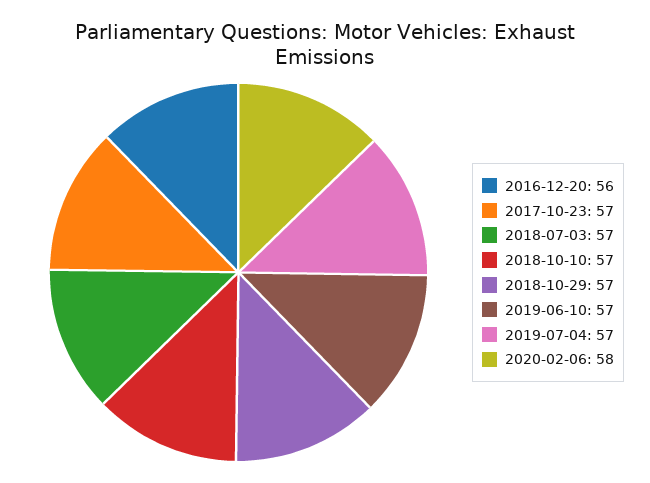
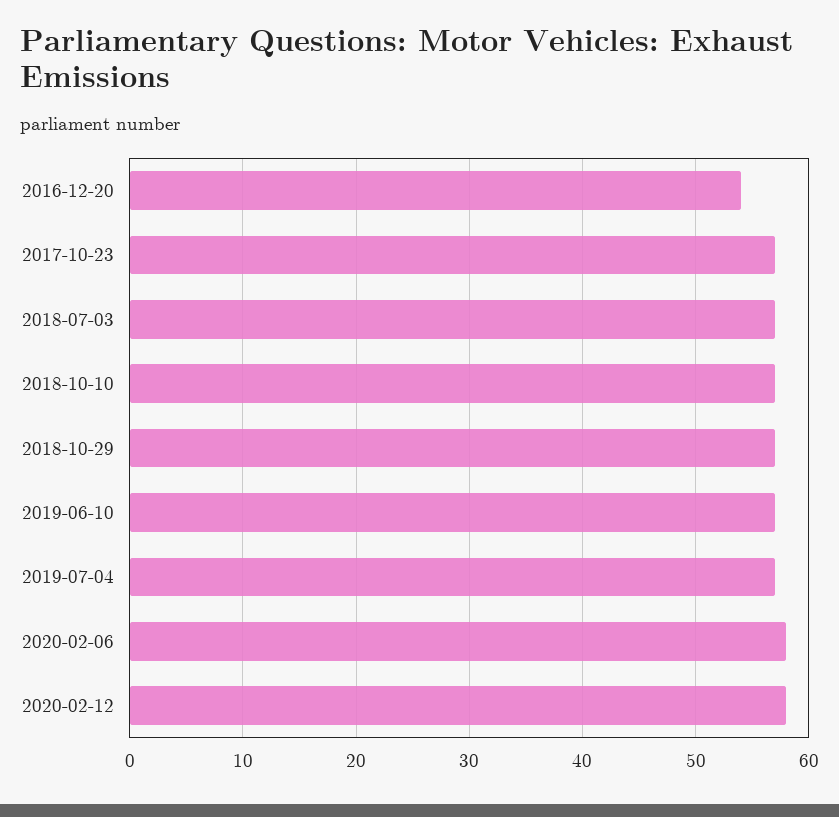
2016-12-20: 56 -> 54
2020-02-12: none -> 58

